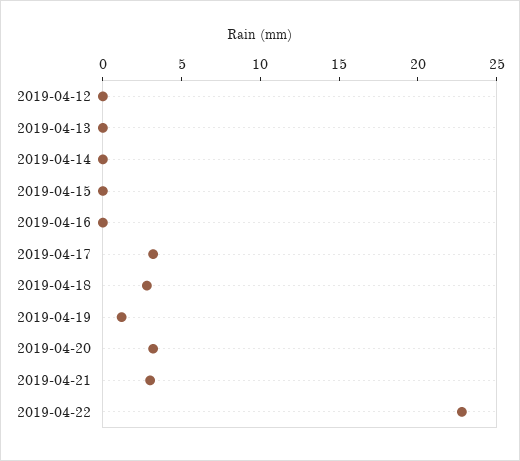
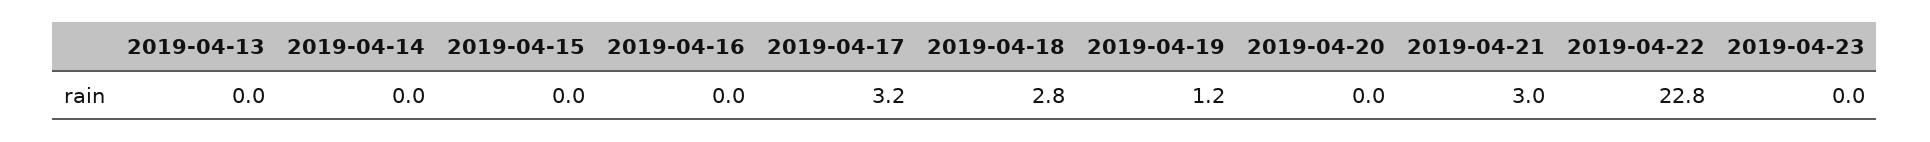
2019-04-12: 0 -> none
2019-04-20: 3 -> 0
2019-04-23: none -> 0

